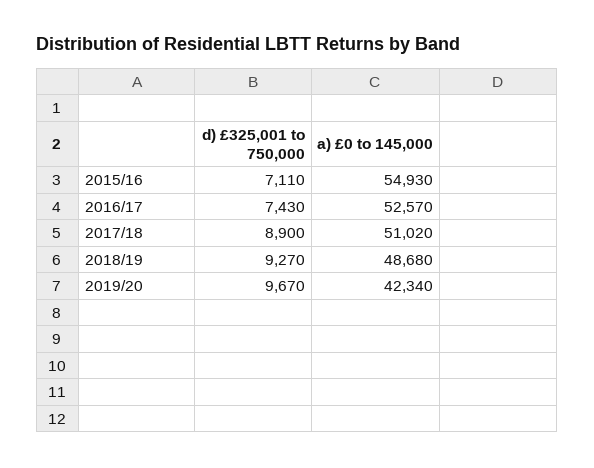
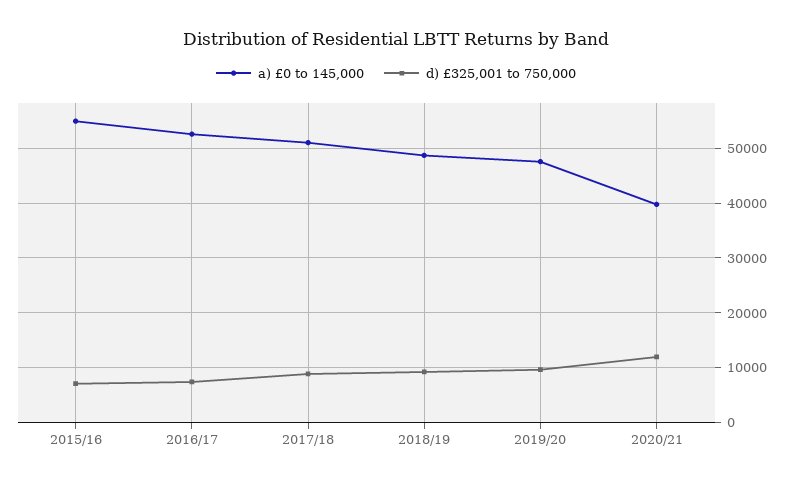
a) £0 to 145,000, 2019/20: 42340 -> 48000
a) £0 to 145,000, 2020/21: none -> 40000
d) £325,001 to 750,000, 2020/21: none -> 12000

